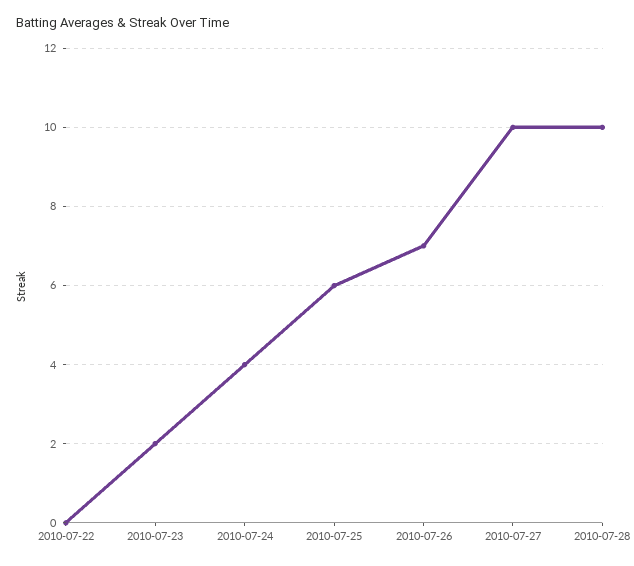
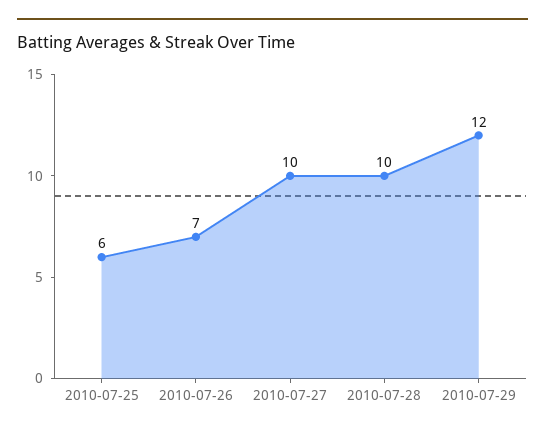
2010-07-22: 0 -> none
2010-07-23: 2 -> none
2010-07-24: 4 -> none
2010-07-29: none -> 12

